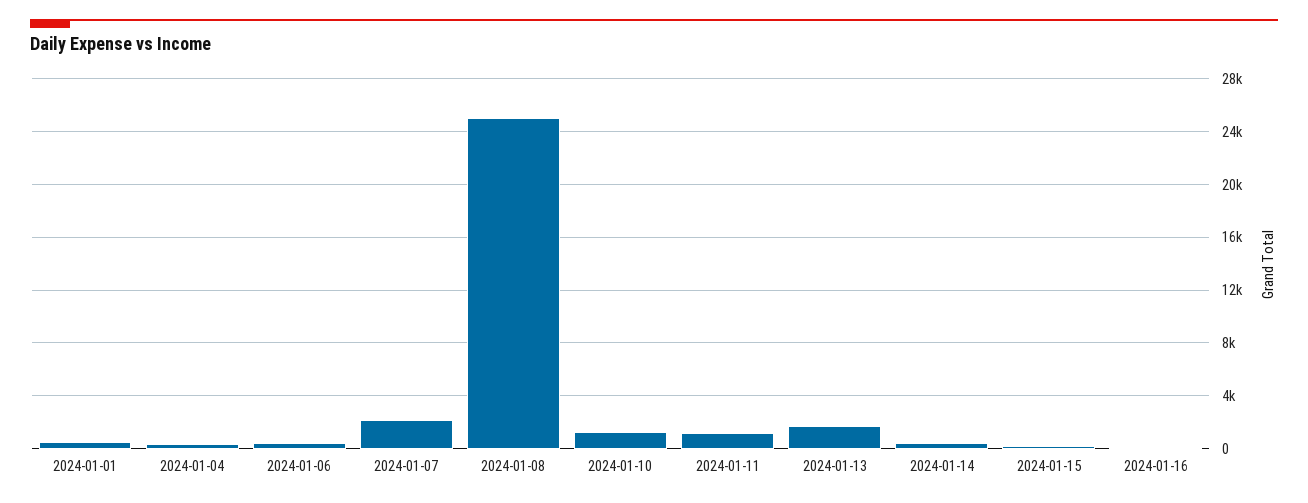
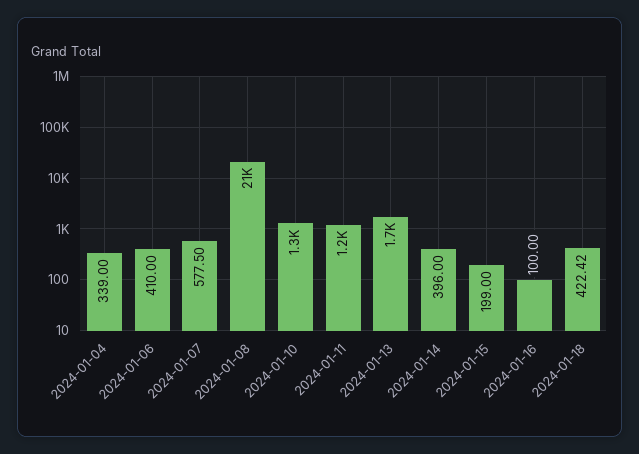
2024-01-01: 500 -> none
2024-01-07: 2000 -> 577.5
2024-01-08: 25000 -> 21000
2024-01-18: none -> 422.42

